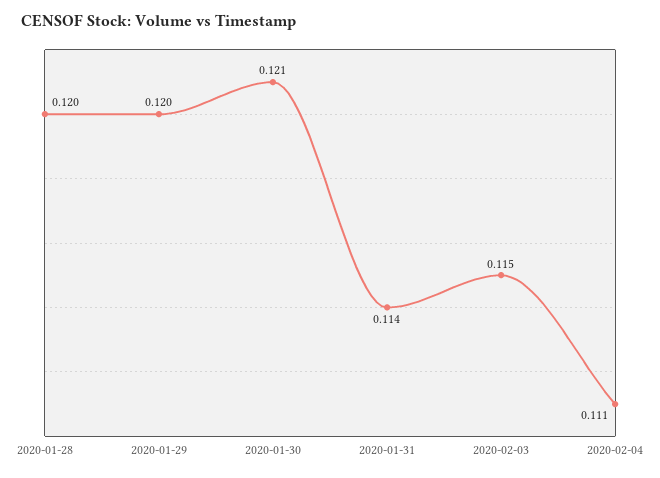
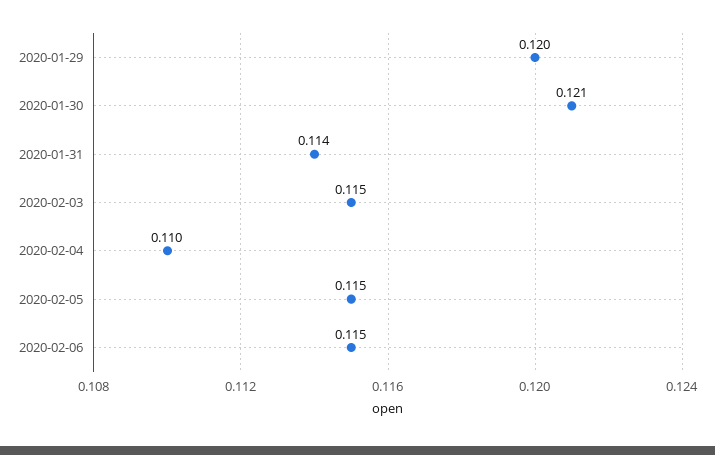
2020-01-28: 0.12 -> none
2020-02-04: 0.111 -> 0.11
2020-02-05: none -> 0.115
2020-02-06: none -> 0.115

